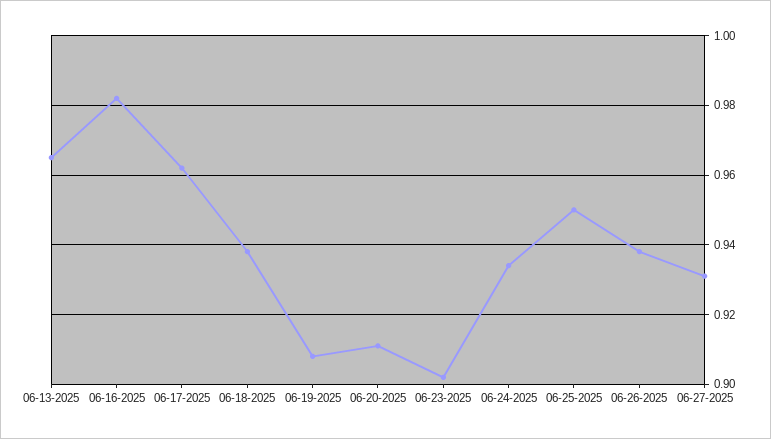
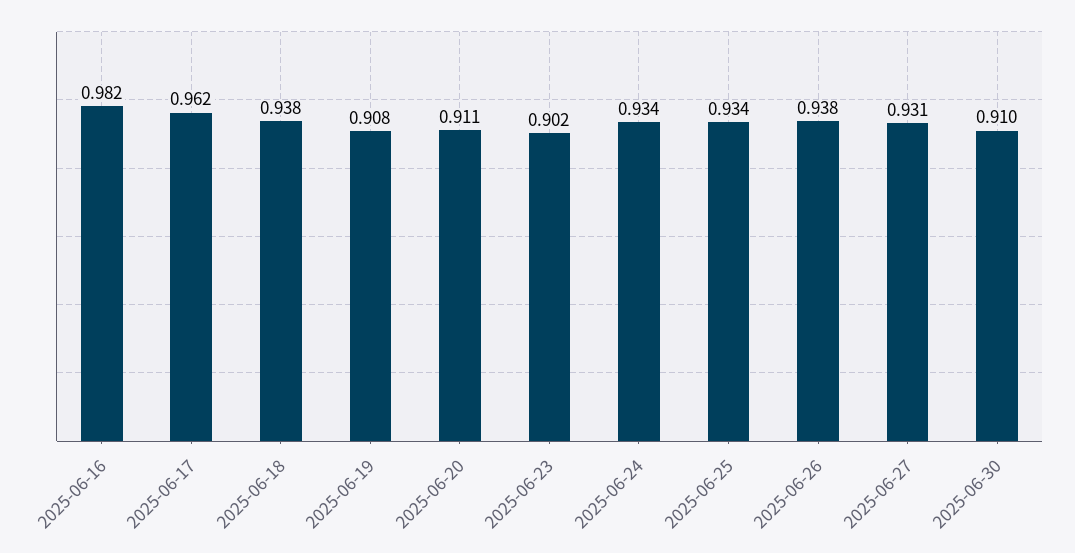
06-13-2025: 0.965 -> none
06-25-2025: 0.95 -> 0.934
2025-06-30: none -> 0.91

